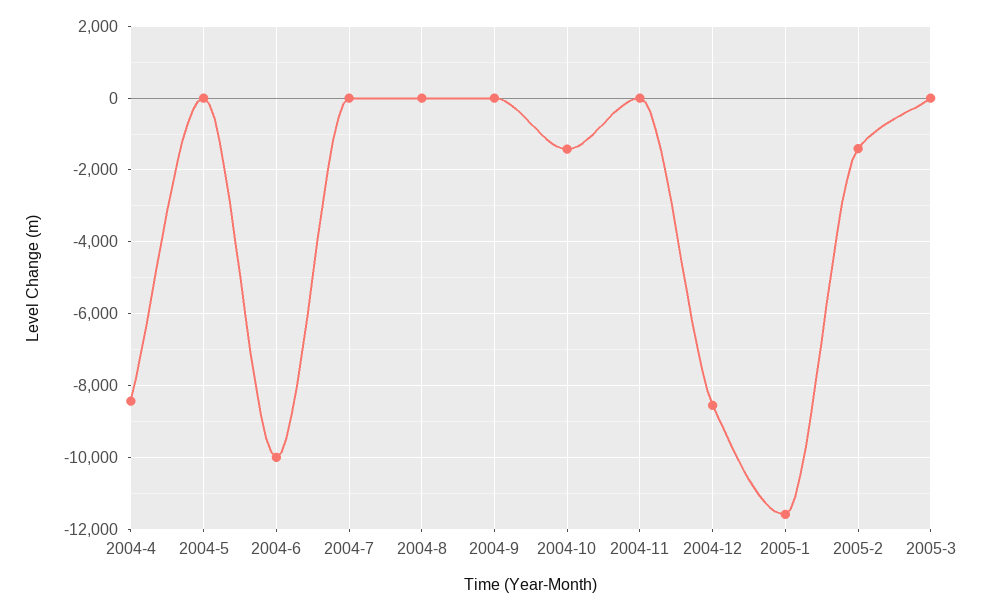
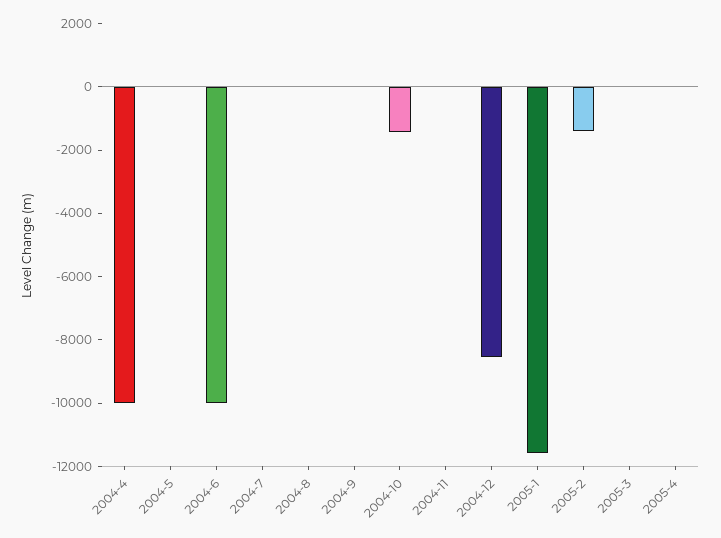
2004-4: -8400 -> -10000
2005-4: none -> 0

